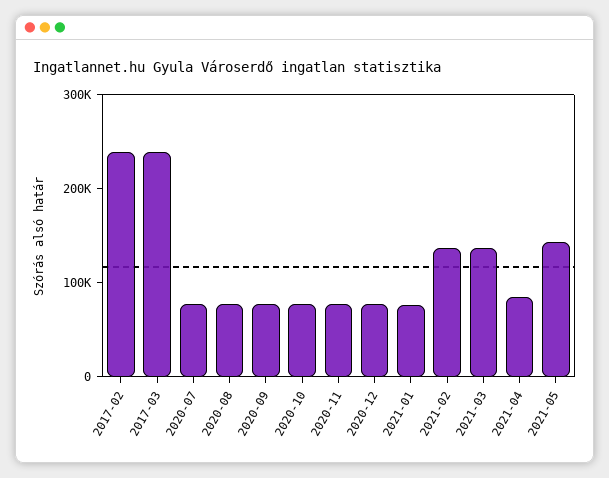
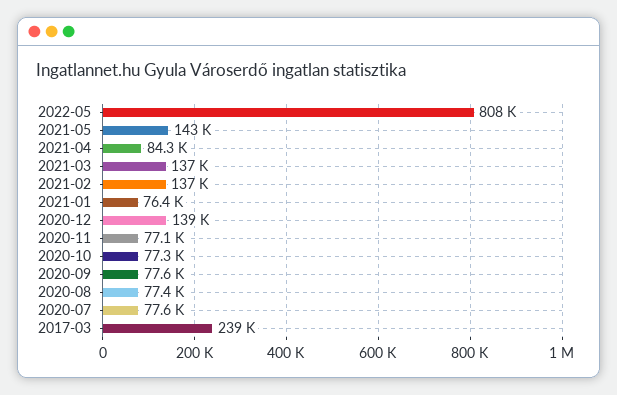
2017-02: 240000 -> none
2020-12: 80000 -> 139000
2022-05: none -> 808000

